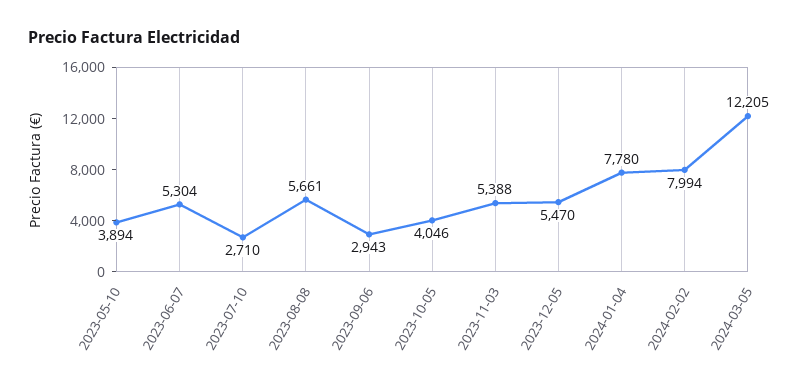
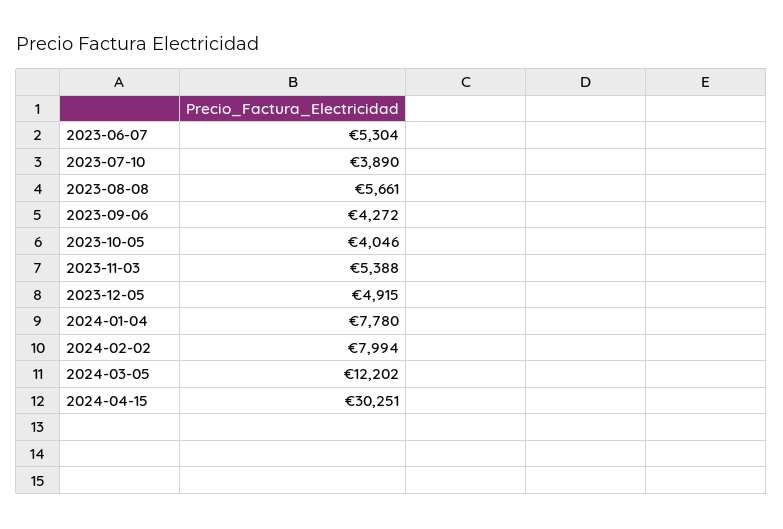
2023-05-10: 3894 -> none
2023-07-10: 2710 -> 3890
2023-09-06: 2943 -> 4272
2023-12-05: 5470 -> 4915
2024-03-05: 12205 -> 12202
2024-04-15: none -> 30251

